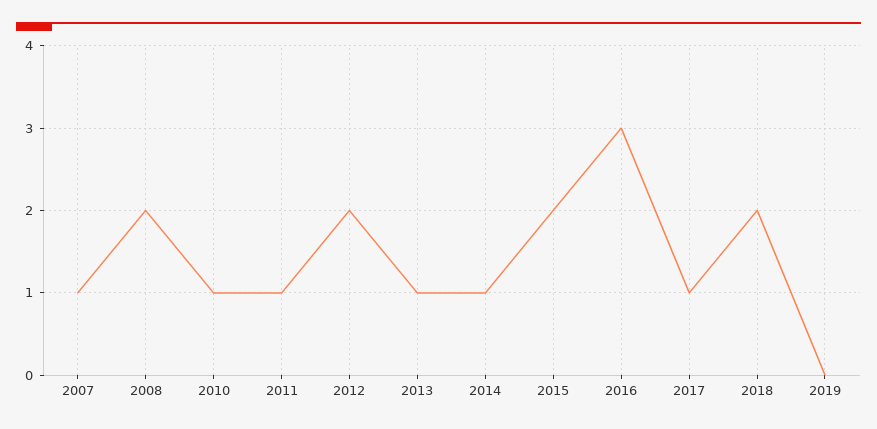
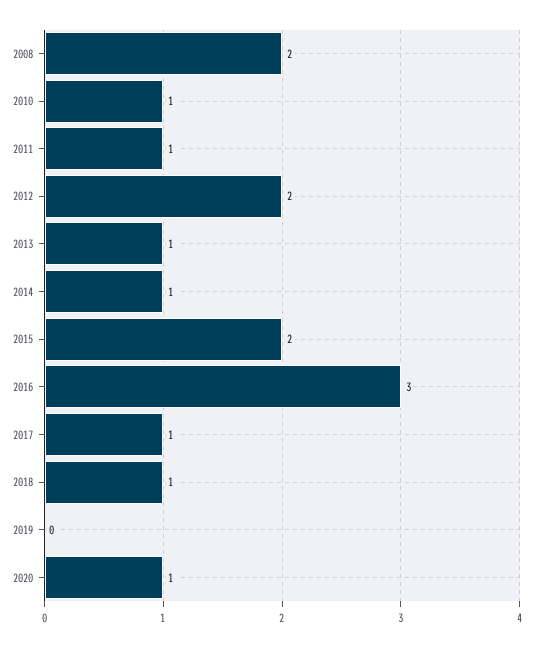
2007: 1 -> none
2018: 2 -> 1
2020: none -> 1

